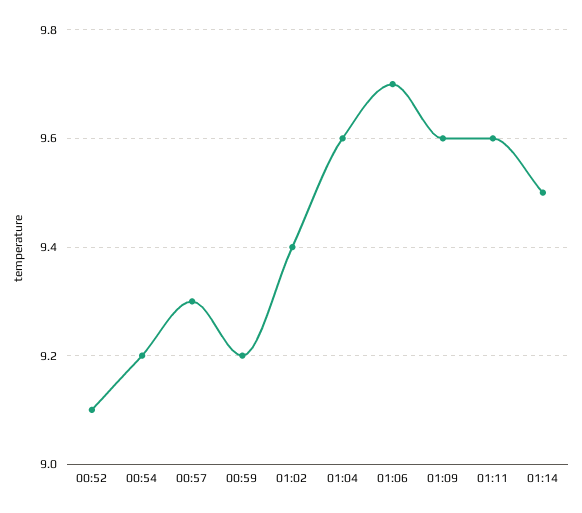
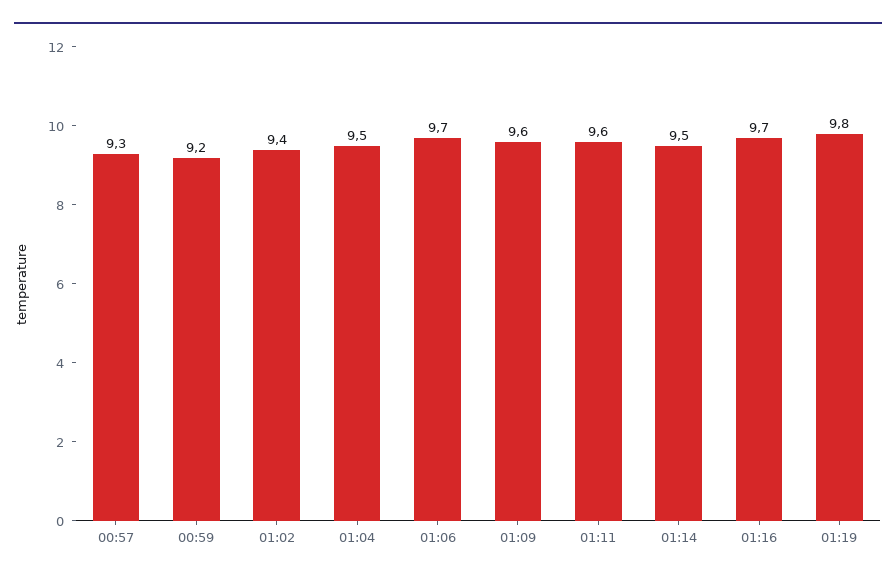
00:52: 9.1 -> none
00:54: 9.2 -> none
01:04: 9.6 -> 9.5
01:16: none -> 9.7
01:19: none -> 9.8

